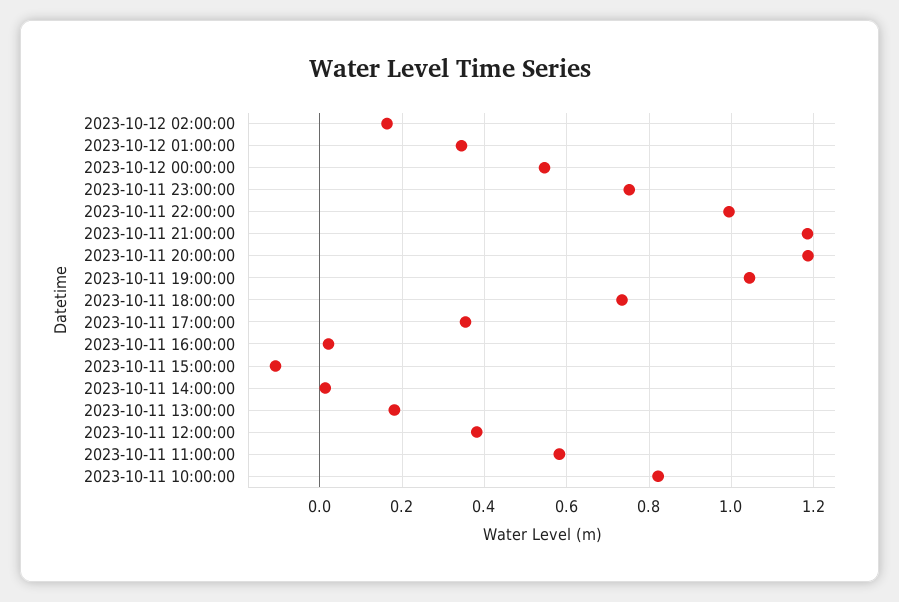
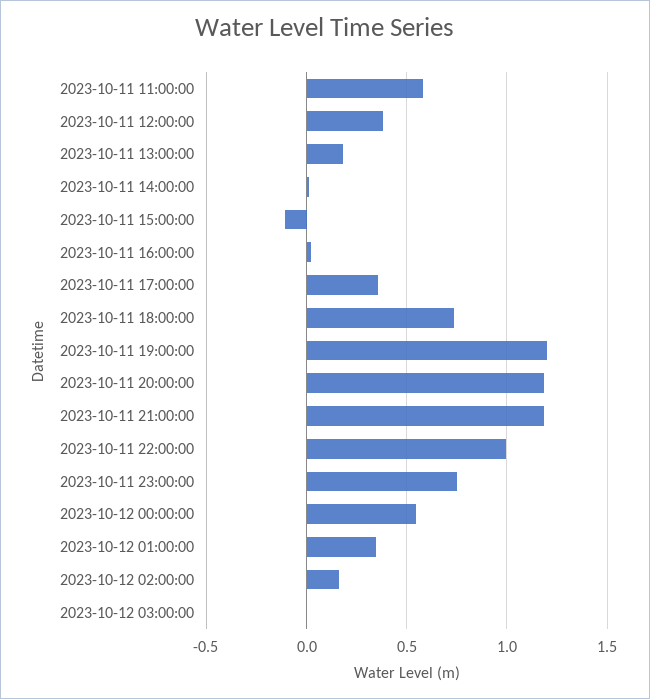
2023-10-11 19:00:00: 1.04 -> 1.2
2023-10-11 10:00:00: 0.82 -> none
2023-10-12 03:00:00: none -> 0

